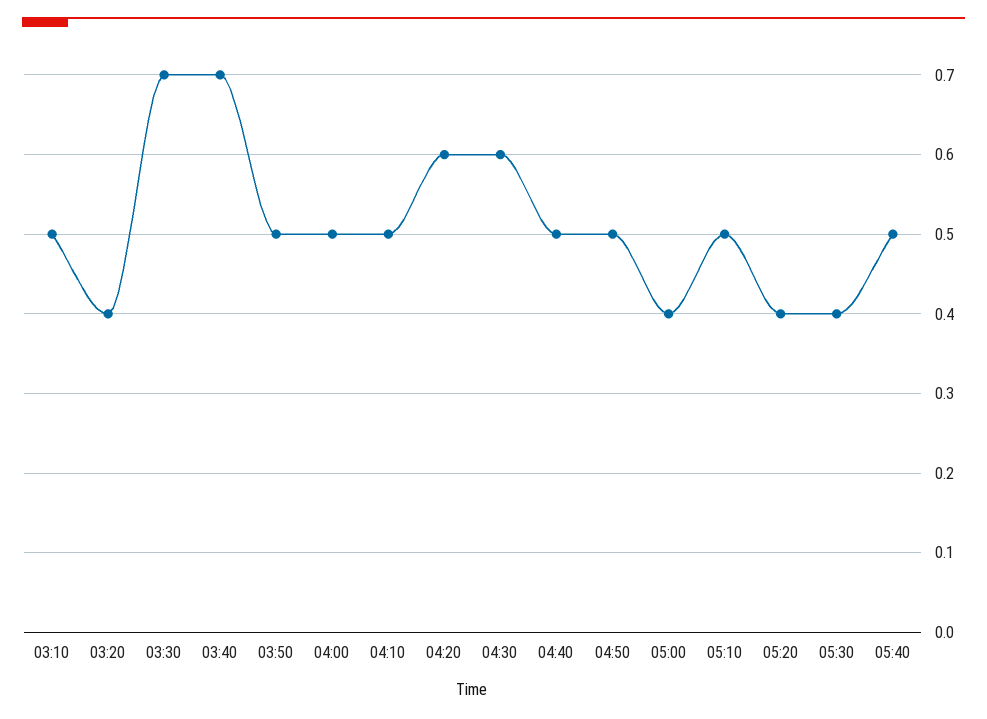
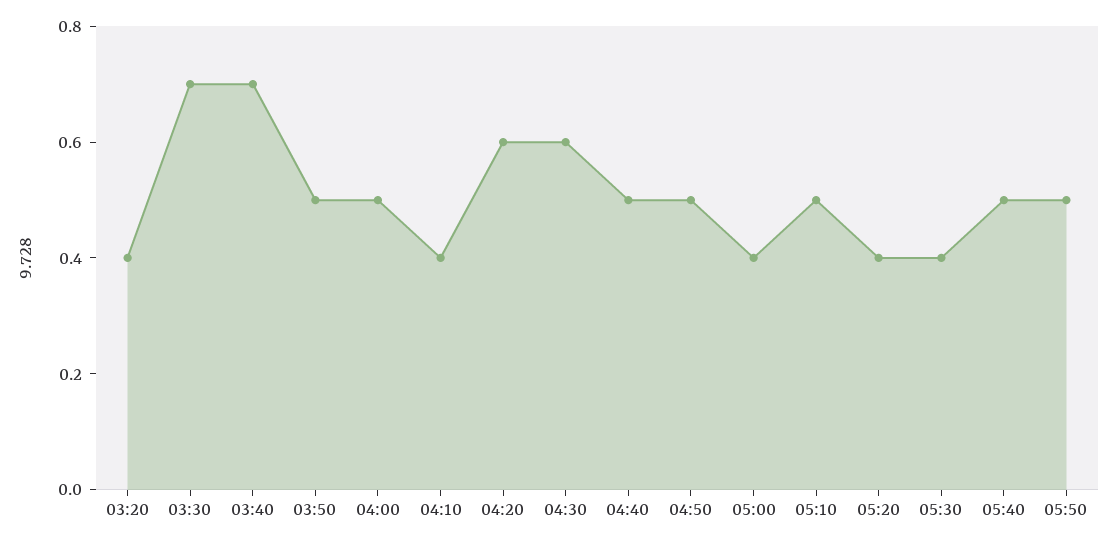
03:10: 0.5 -> none
04:10: 0.5 -> 0.4
05:50: none -> 0.5

